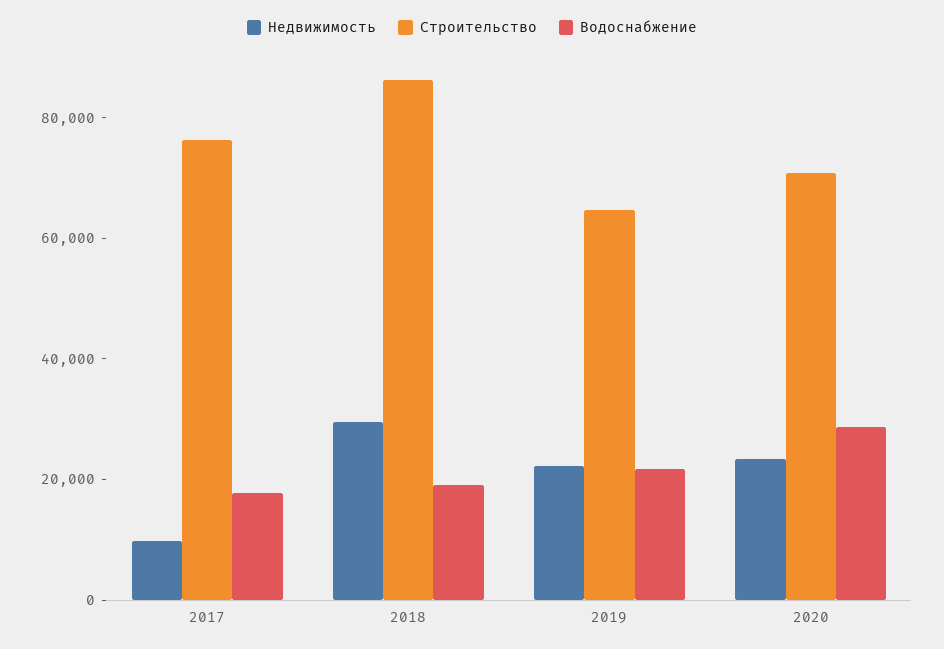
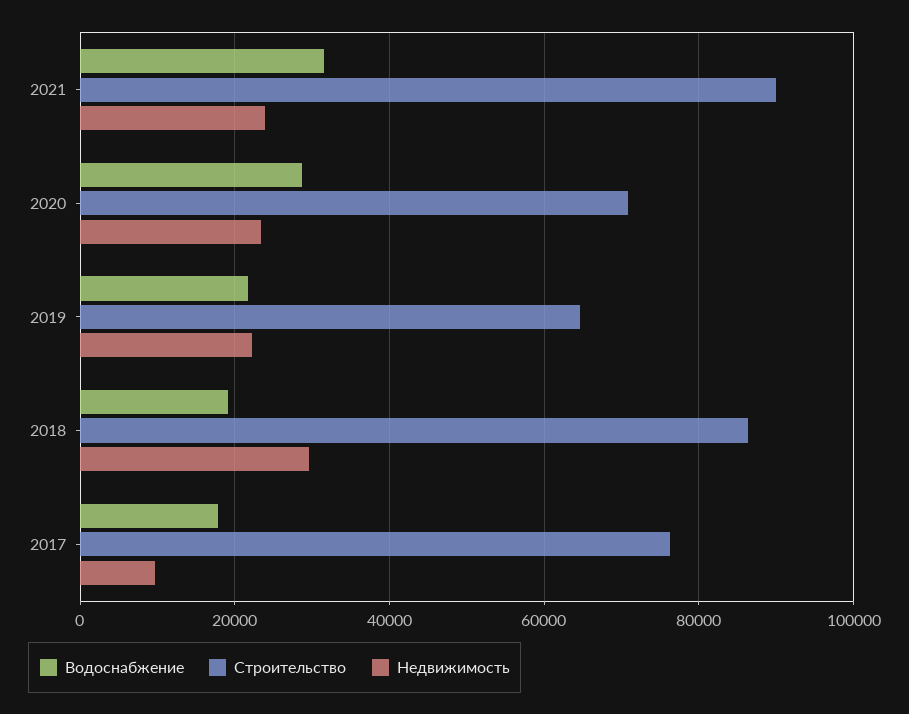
Водоснабжение, 2021: none -> 32000
Строительство, 2021: none -> 90000
Недвижимость, 2021: none -> 24000

